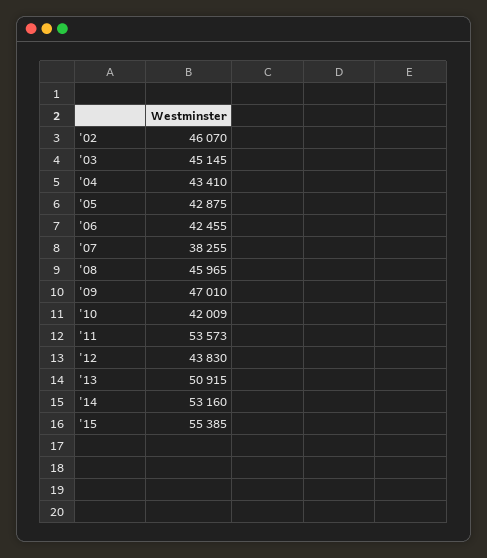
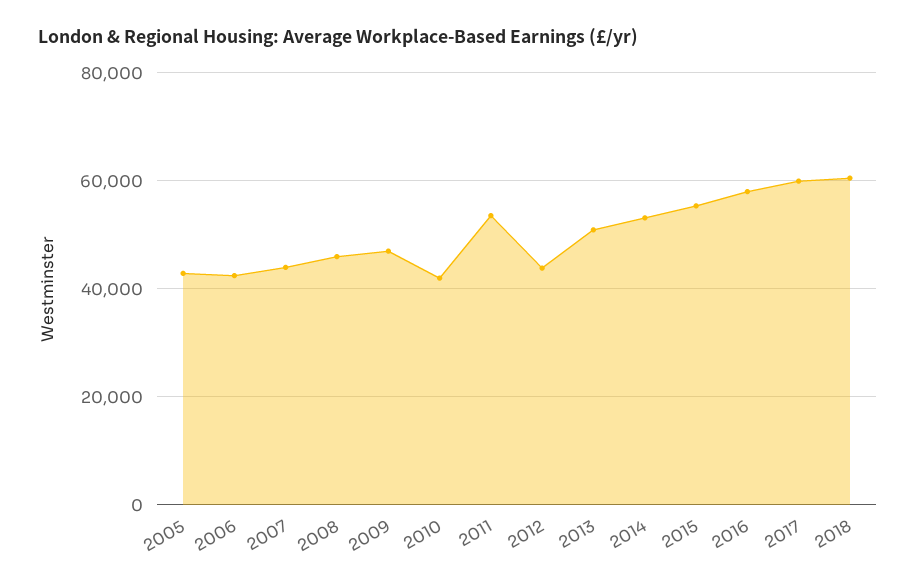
'02: 46070 -> none
'03: 45145 -> none
'04: 43410 -> none
'07: 38255 -> 44000
2016: none -> 58000
2017: none -> 60000
2018: none -> 60000

